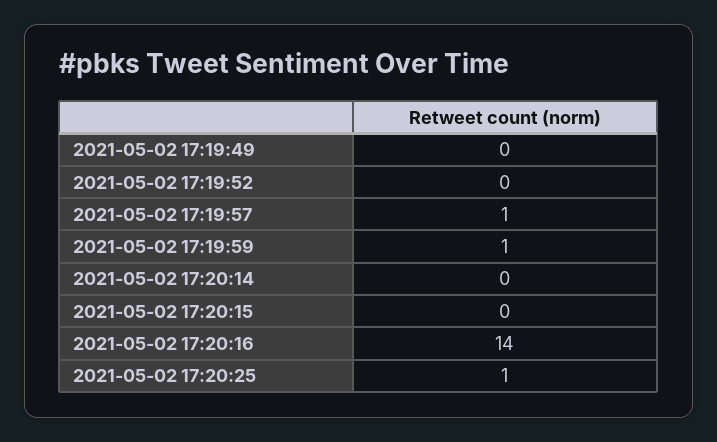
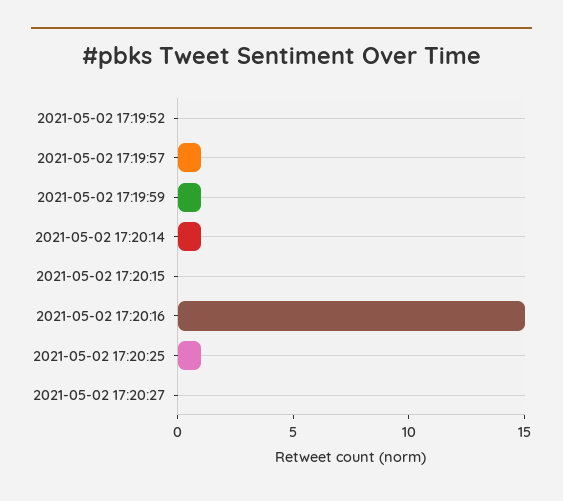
2021-05-02 17:19:49: 0 -> none
2021-05-02 17:20:14: 0 -> 1
2021-05-02 17:20:16: 14 -> 15
2021-05-02 17:20:27: none -> 0

